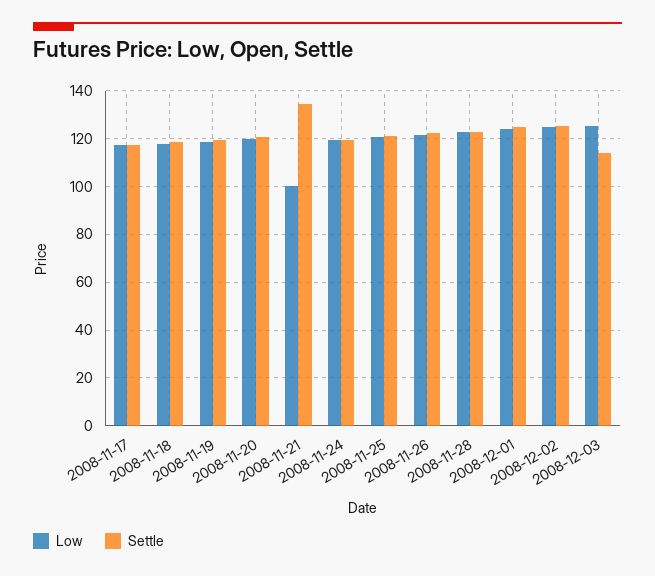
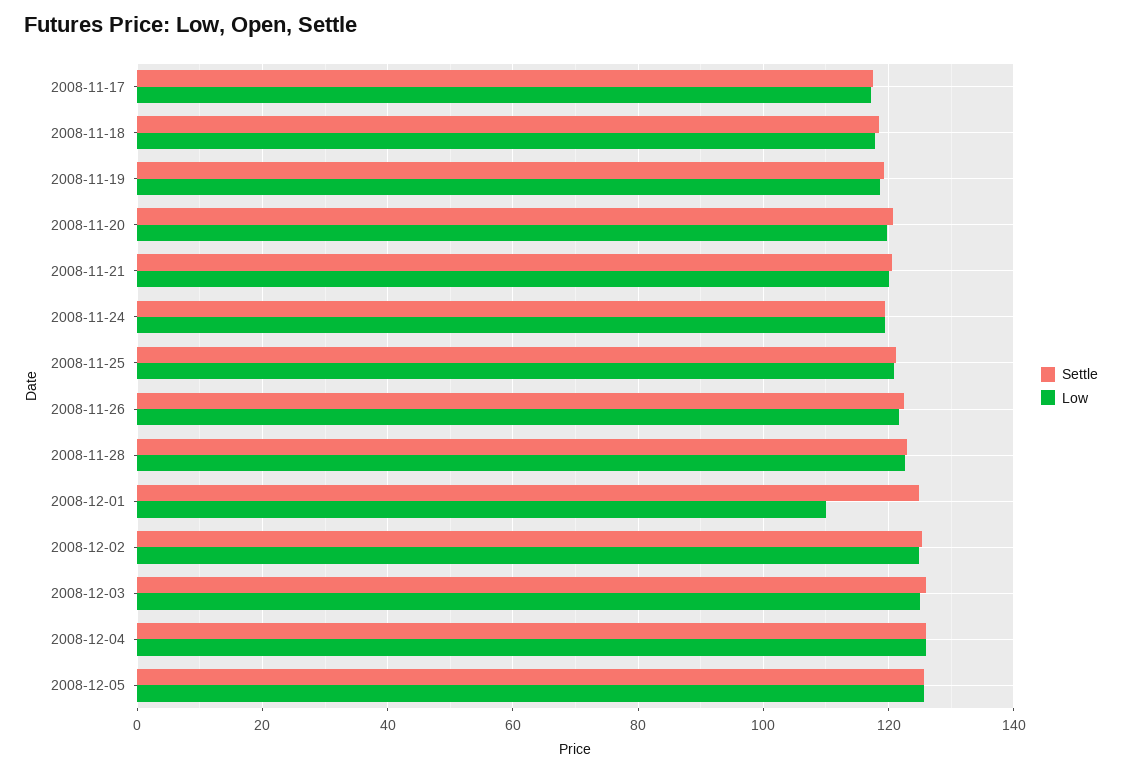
Low, 2008-11-21: 100 -> 120
Settle, 2008-11-21: 135 -> 120
Low, 2008-12-01: 125 -> 110
Settle, 2008-12-03: 115 -> 126
Settle, 2008-12-04: none -> 126
Low, 2008-12-04: none -> 126
Settle, 2008-12-05: none -> 126
Low, 2008-12-05: none -> 126

